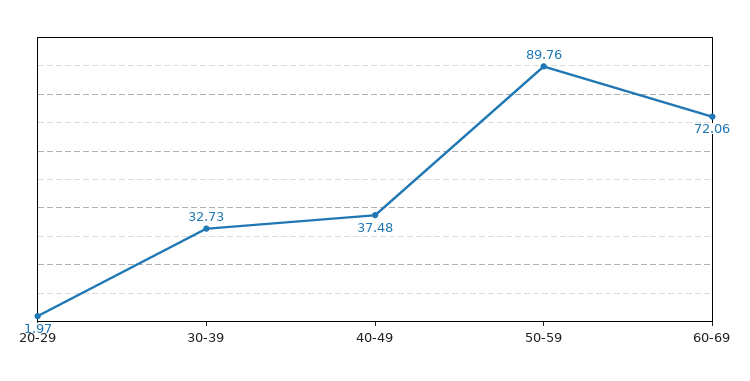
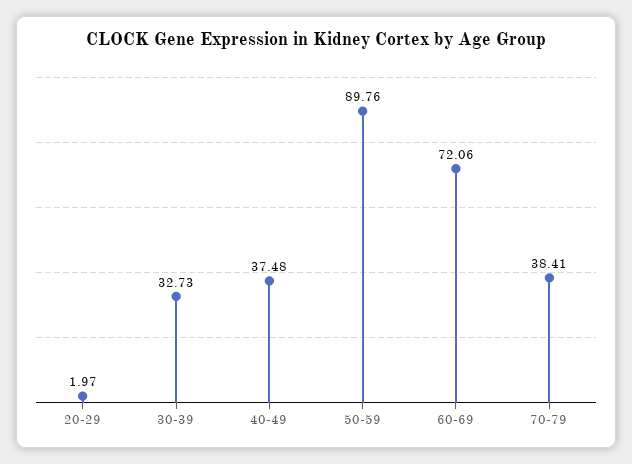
70-79: none -> 38.41

